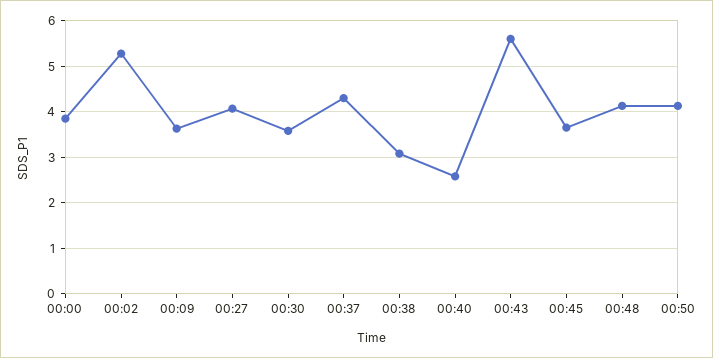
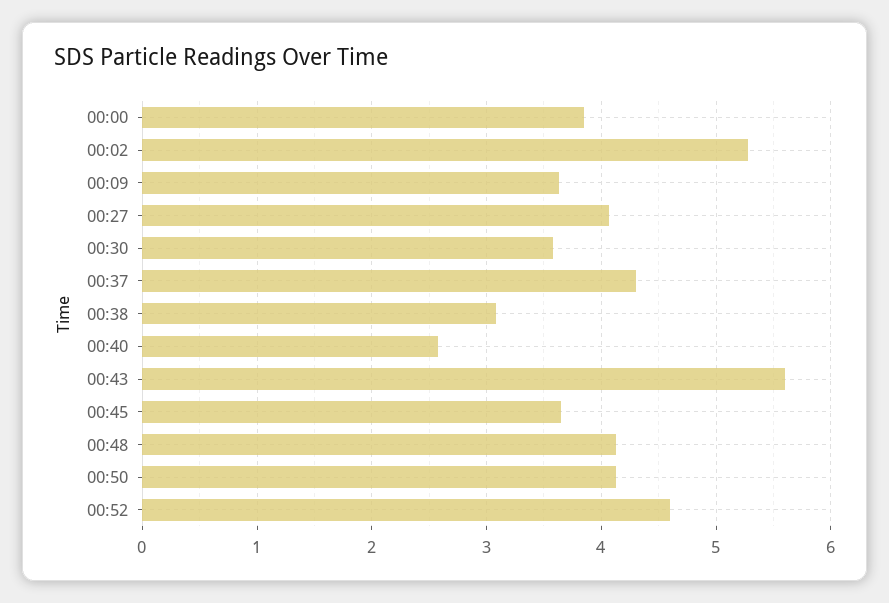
00:52: none -> 4.6

